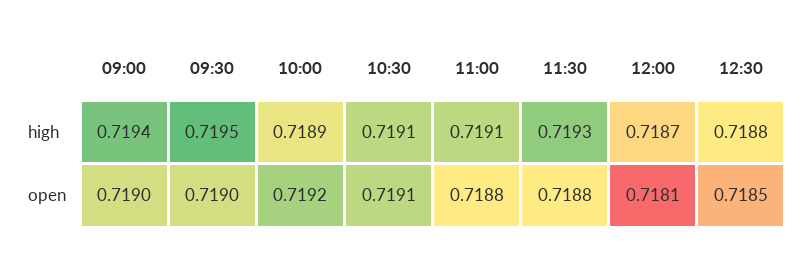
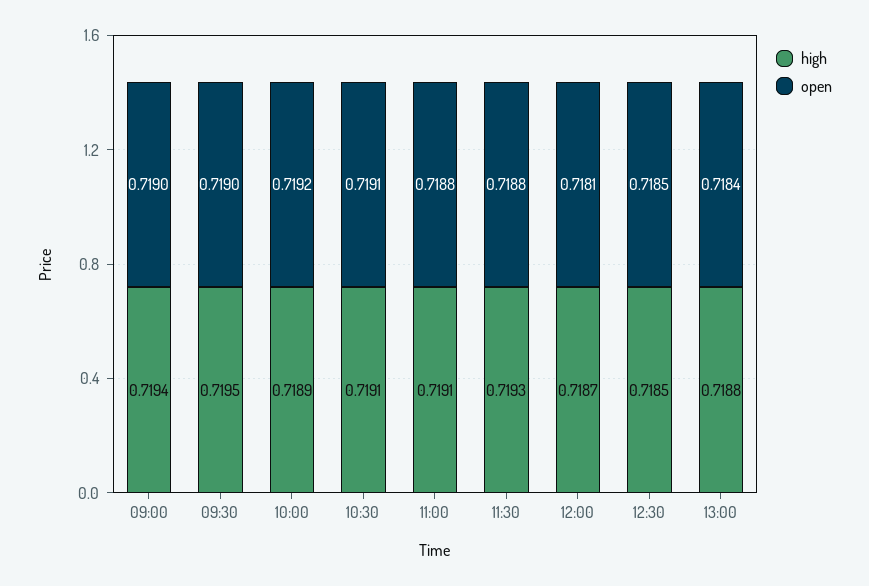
high, 12:30: 0.7188 -> 0.7185
high, 13:00: none -> 0.7188
open, 13:00: none -> 0.7184

